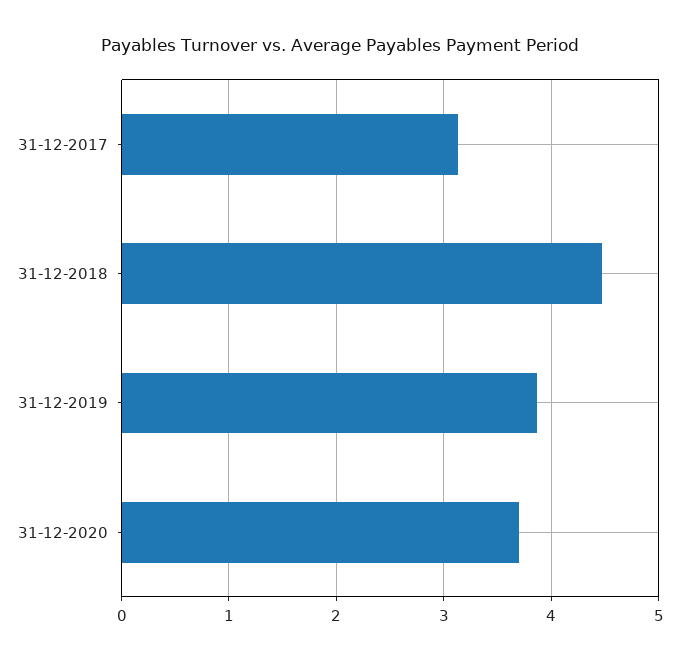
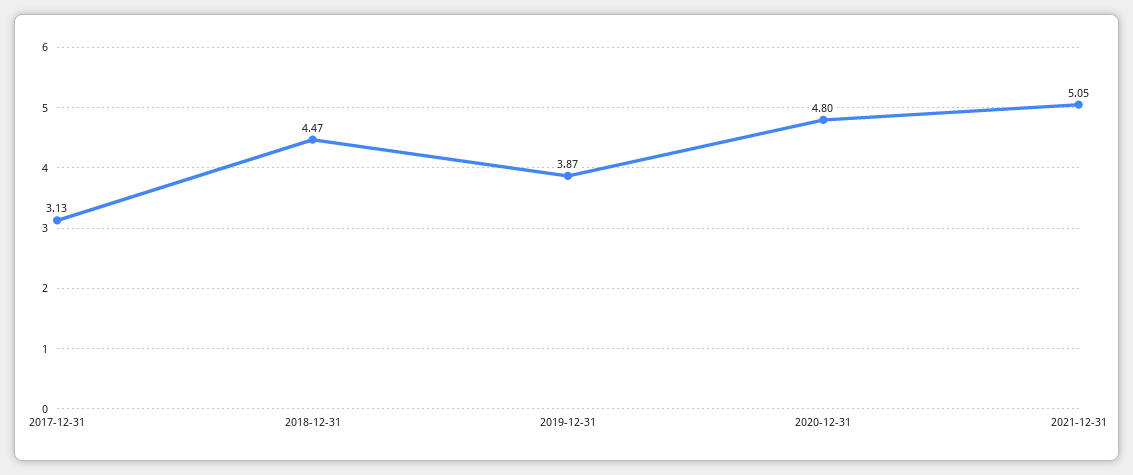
31-12-2020: 3.7 -> 4.8
2021-12-31: none -> 5.05

